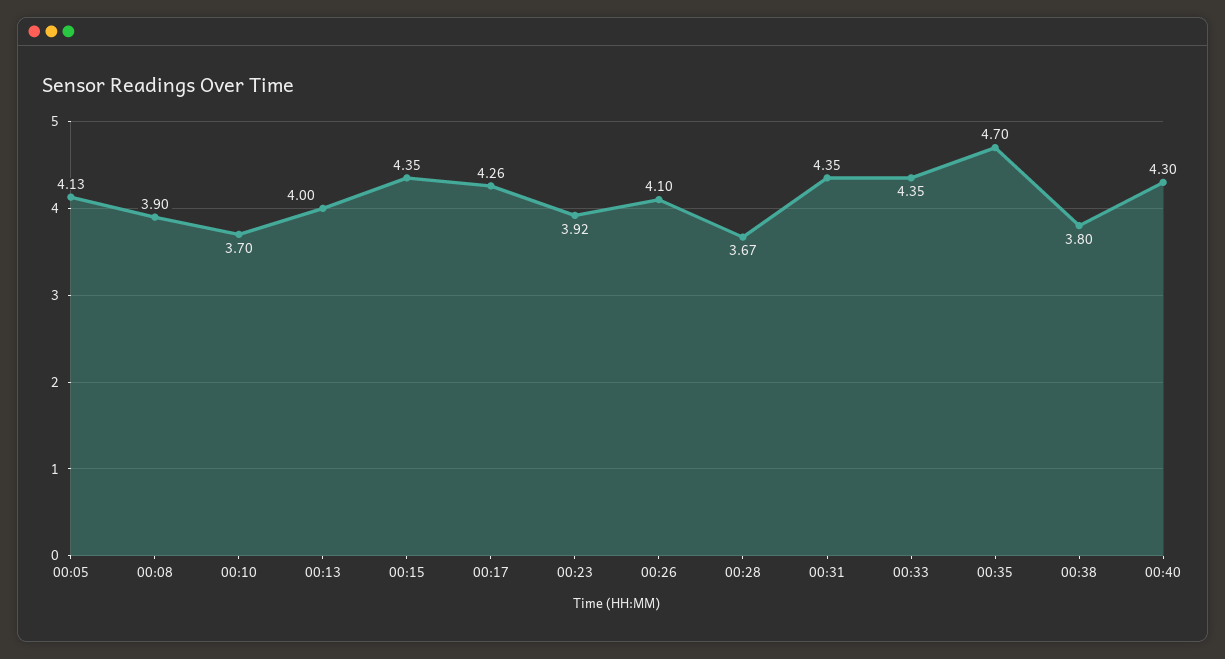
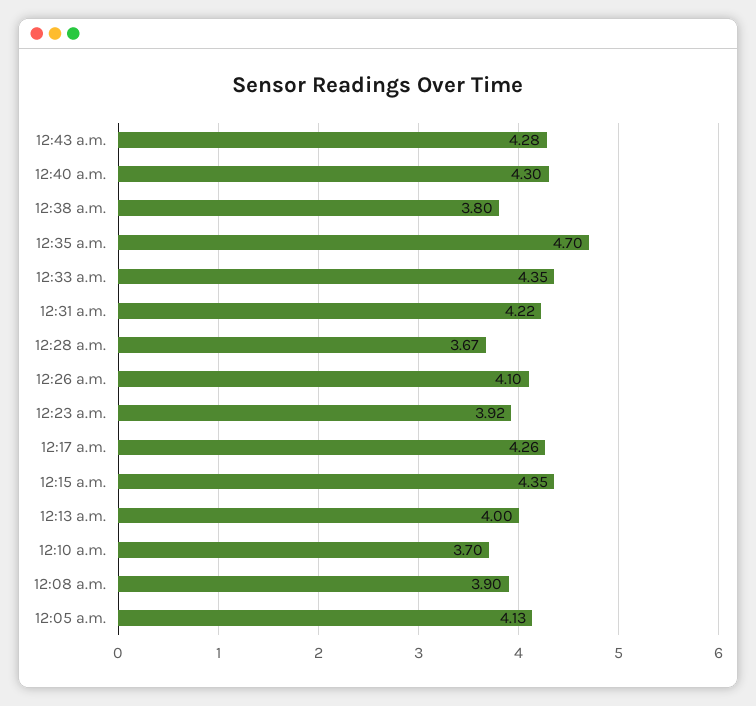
00:31: 4.35 -> 4.22
12:43 a.m.: none -> 4.28

